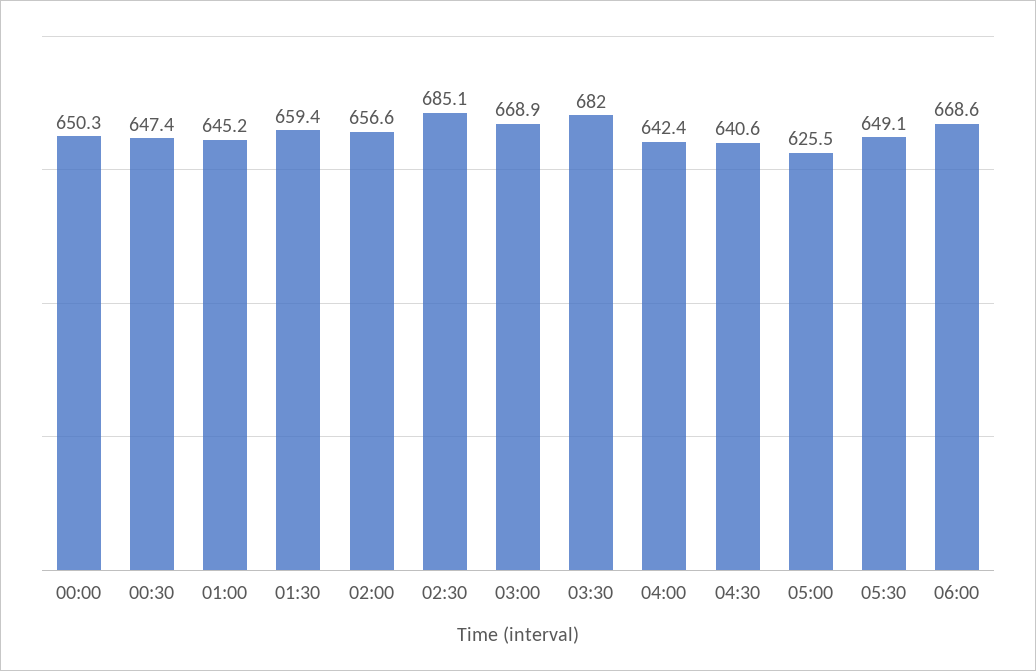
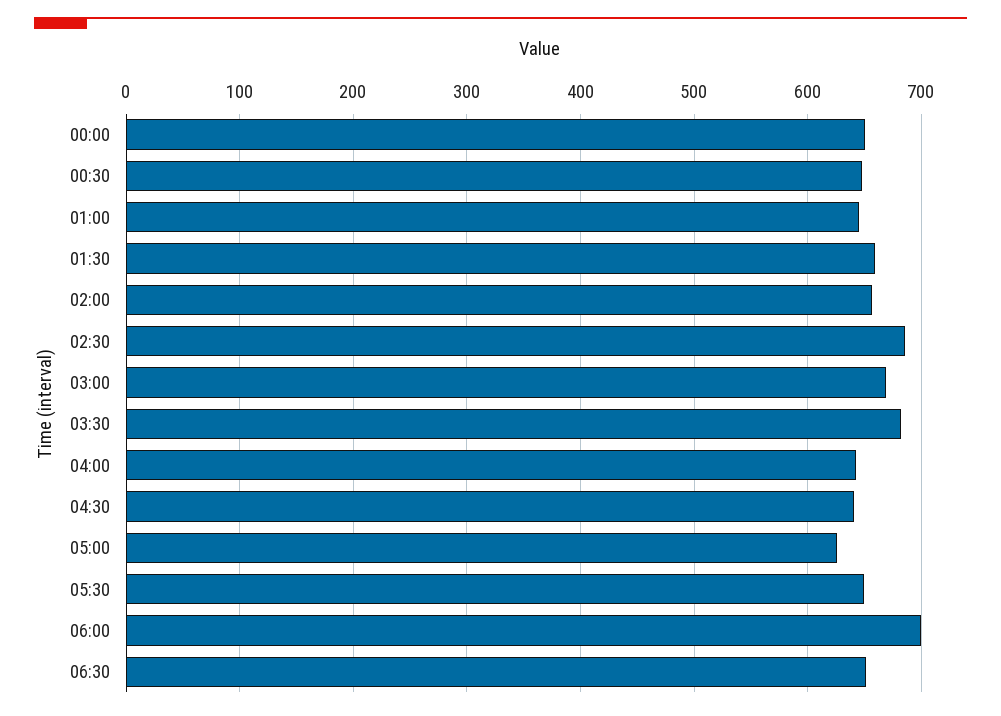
06:00: 668.6 -> 700
06:30: none -> 650

